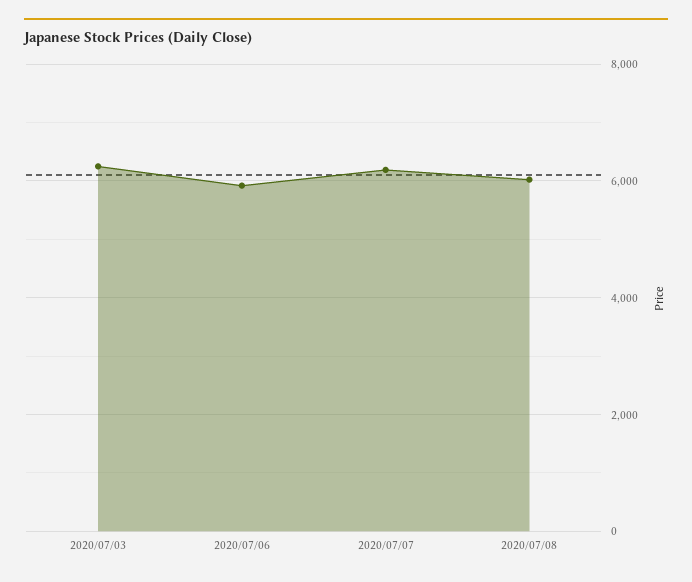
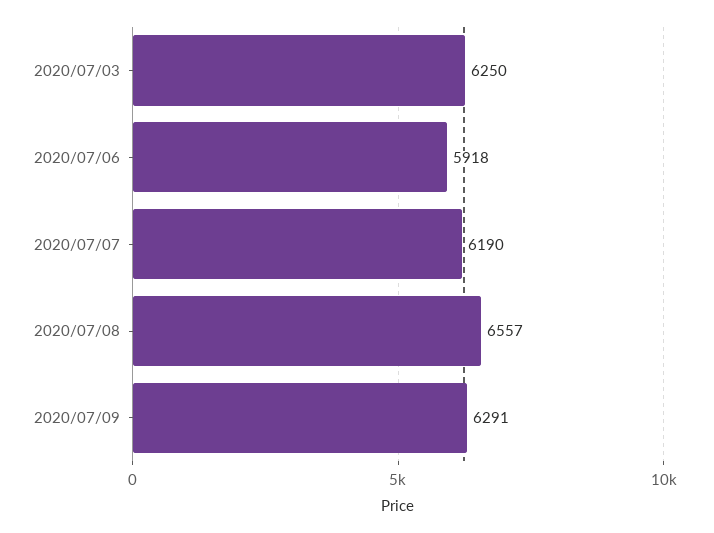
2020/07/08: 6000 -> 6557
2020/07/09: none -> 6291

